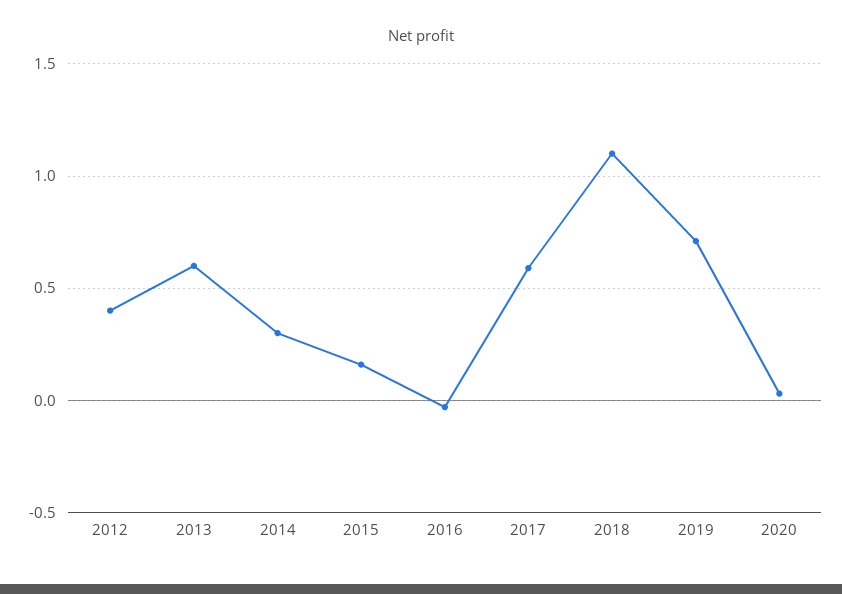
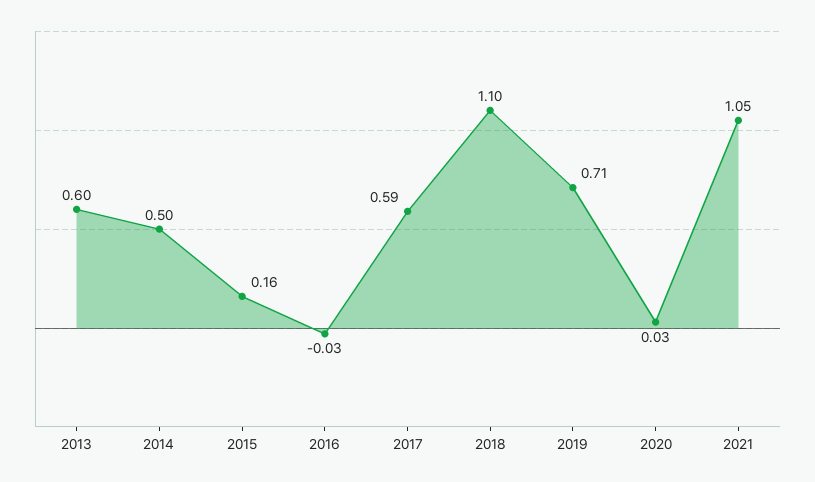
2012: 0.4 -> none
2014: 0.3 -> 0.5
2021: none -> 1.05

